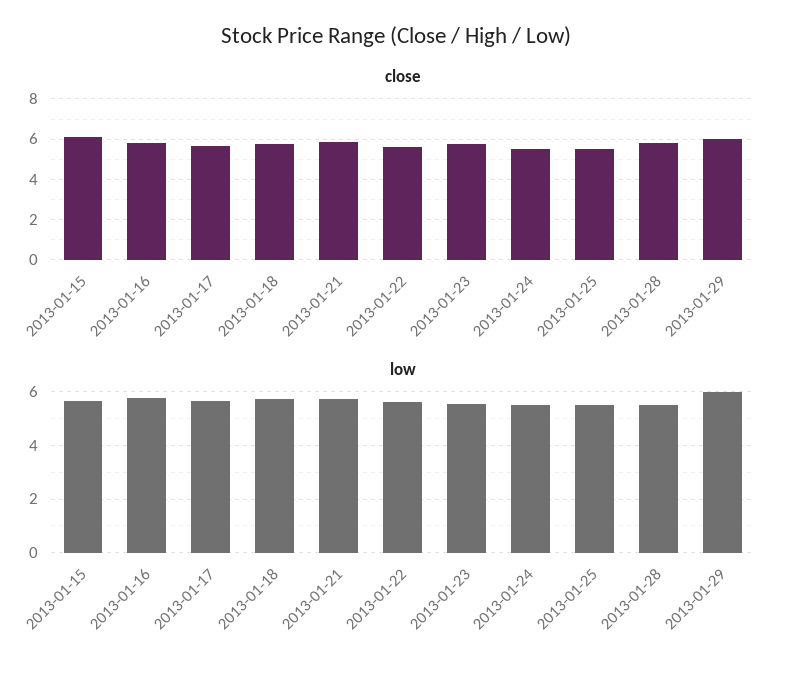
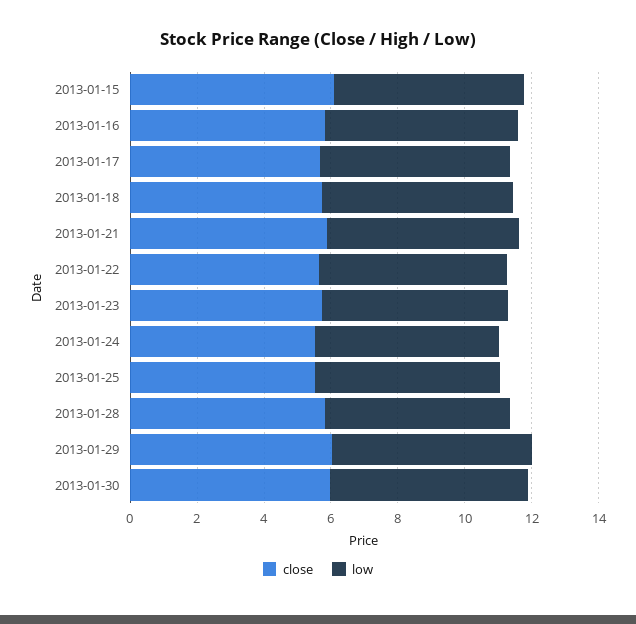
close, 2013-01-30: none -> 6
low, 2013-01-30: none -> 6

